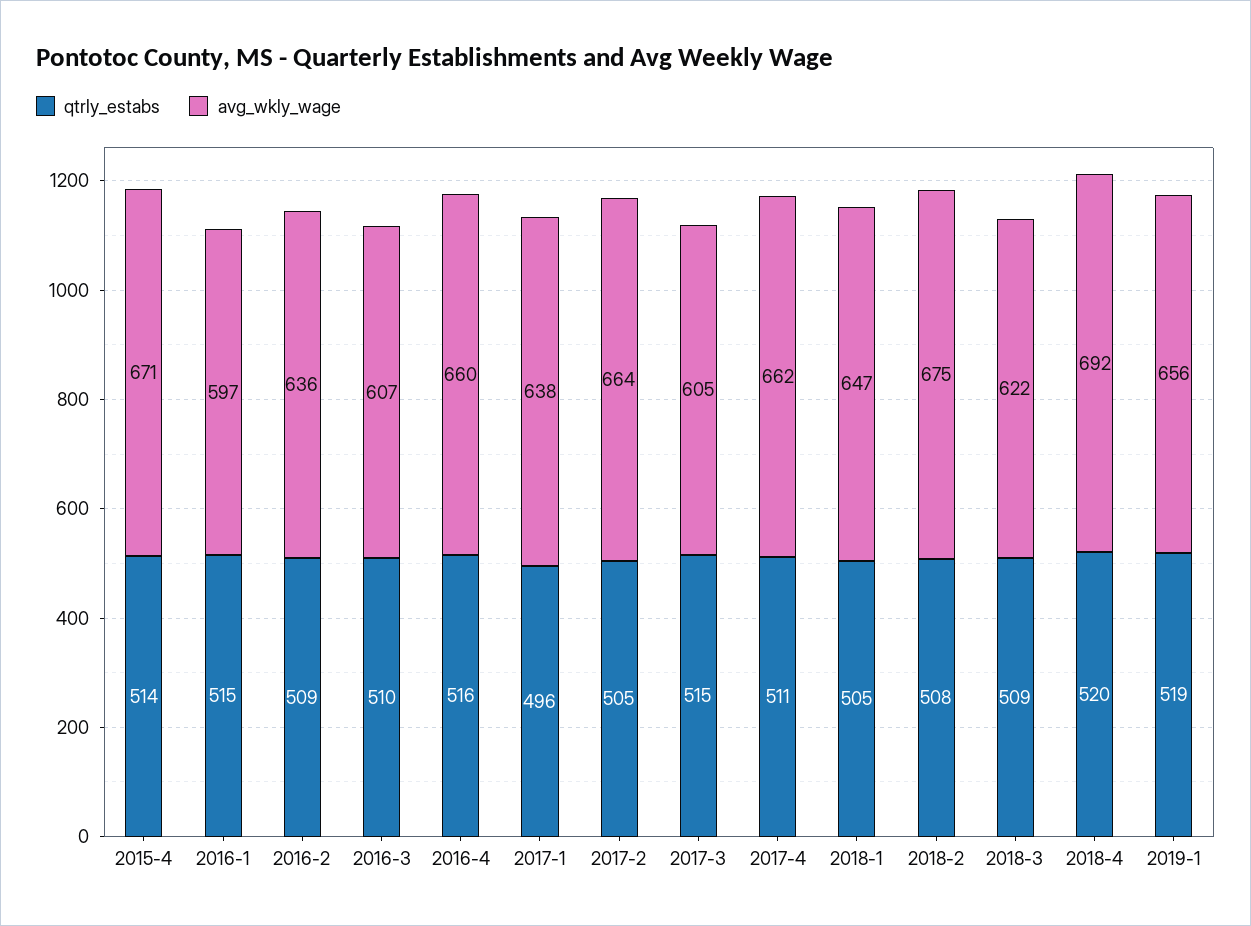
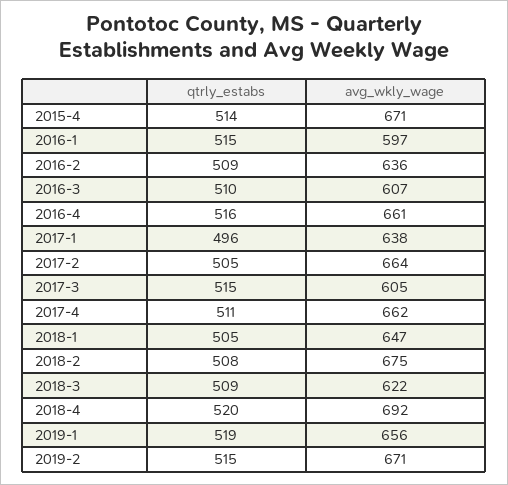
avg_wkly_wage, 2016-4: 660 -> 661
qtrly_estabs, 2019-2: none -> 515
avg_wkly_wage, 2019-2: none -> 671

